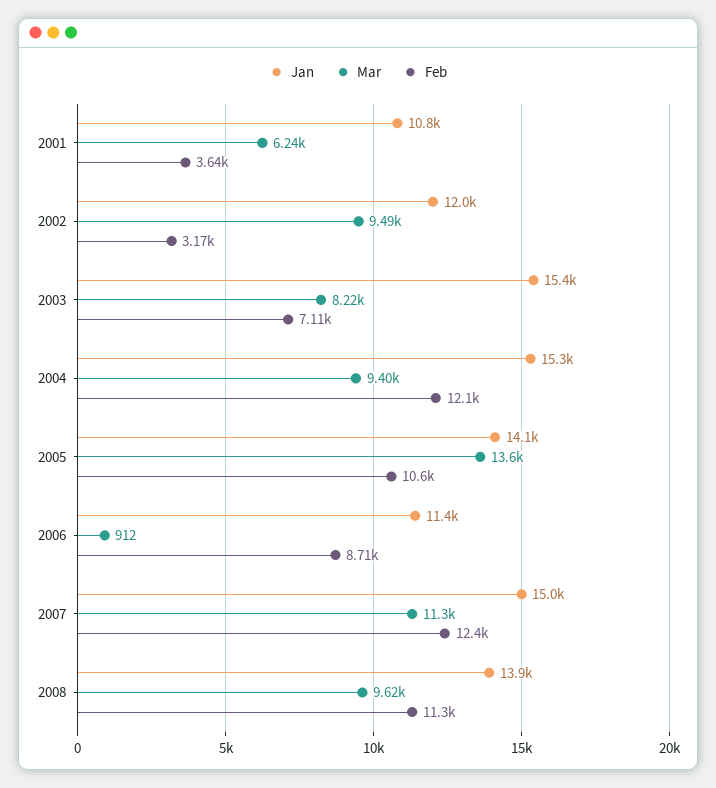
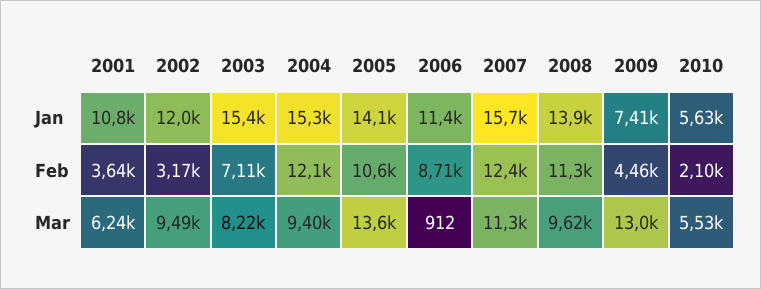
Jan, 2007: 15000 -> 15700
Jan, 2009: none -> 7410
Jan, 2010: none -> 5630
Feb, 2009: none -> 4460
Feb, 2010: none -> 2100
Mar, 2009: none -> 13000
Mar, 2010: none -> 5530

